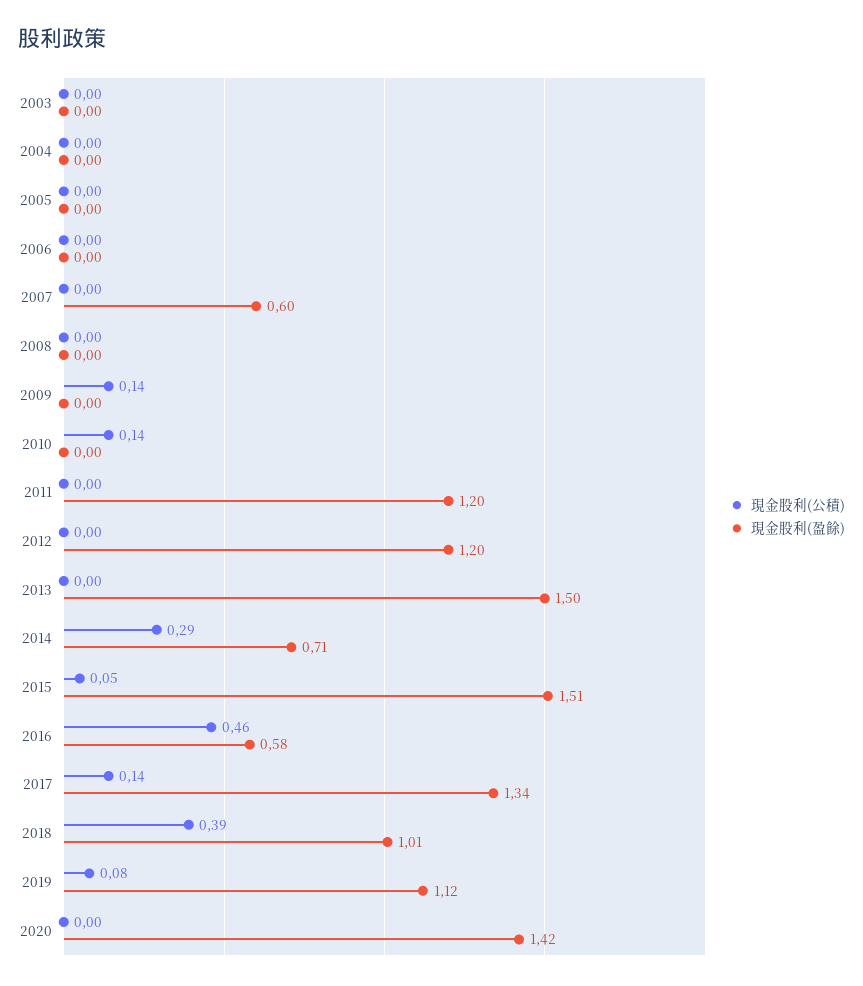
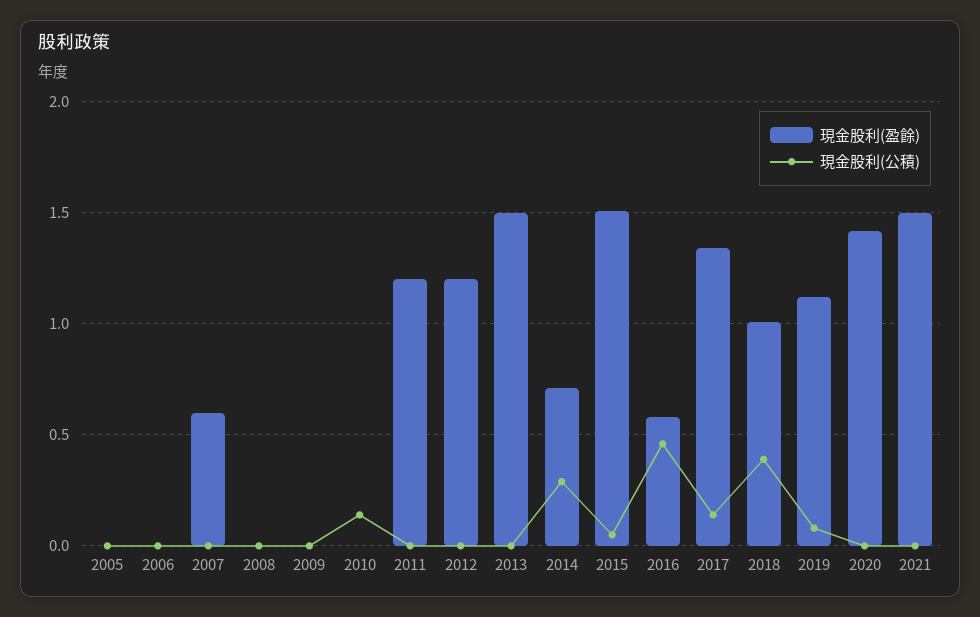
現金股利(公積), 2003: 0 -> none
現金股利(盈餘), 2003: 0 -> none
現金股利(公積), 2004: 0 -> none
現金股利(盈餘), 2004: 0 -> none
現金股利(公積), 2009: 0.14 -> 0
現金股利(盈餘), 2021: none -> 1.5
現金股利(公積), 2021: none -> 0

